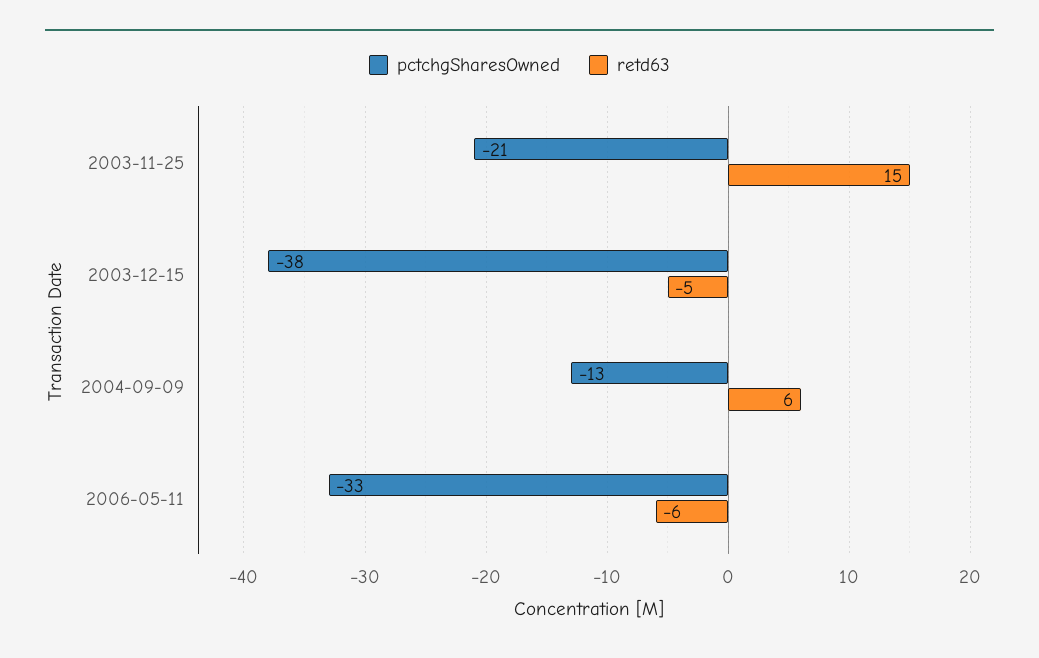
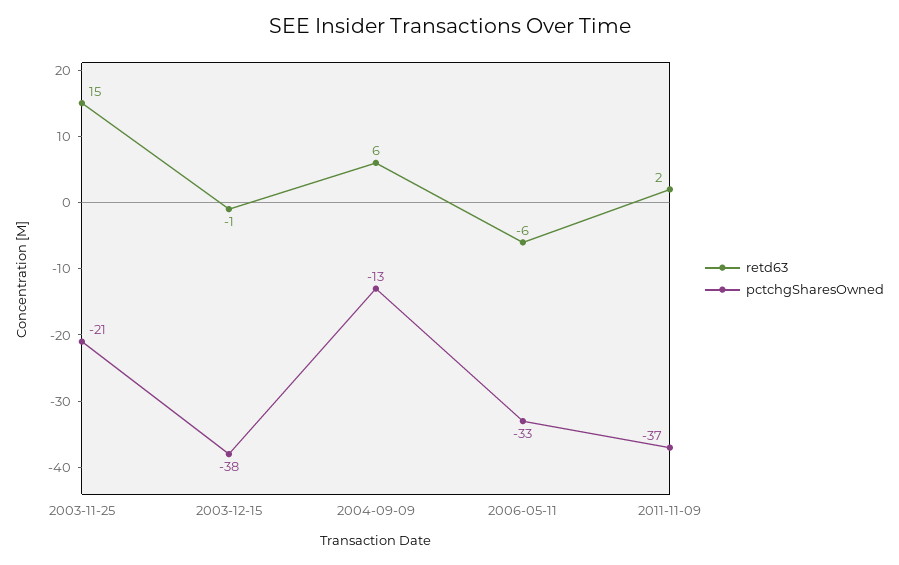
retd63, 2003-12-15: -5 -> -1
retd63, 2011-11-09: none -> 2
pctchgSharesOwned, 2011-11-09: none -> -37

